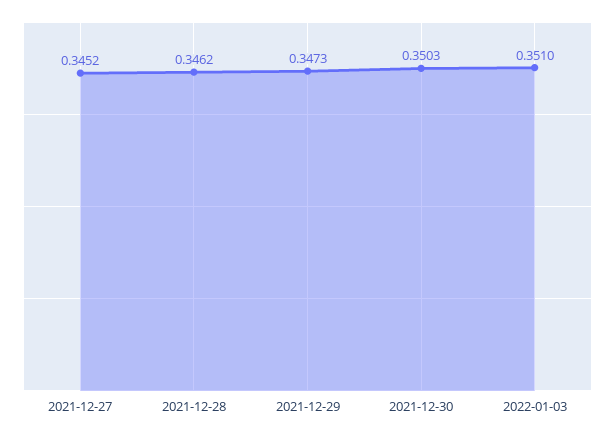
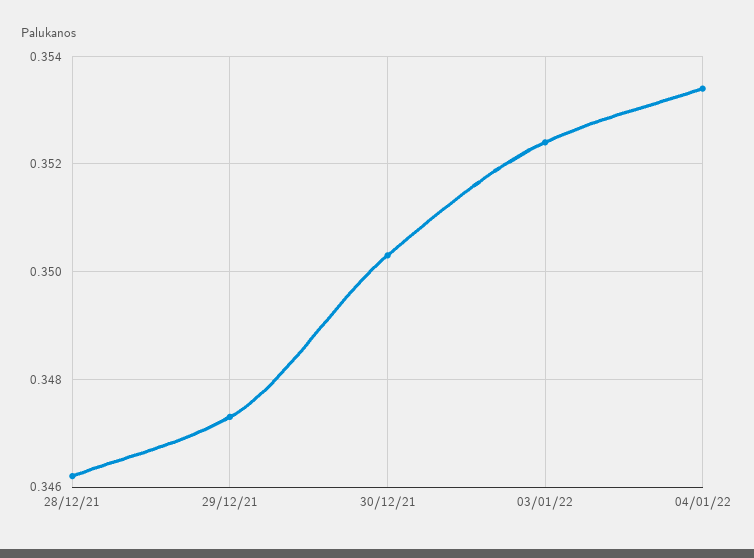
2021-12-27: 0.3452 -> none
2022-01-03: 0.351 -> 0.3525
04/01/22: none -> 0.3535

